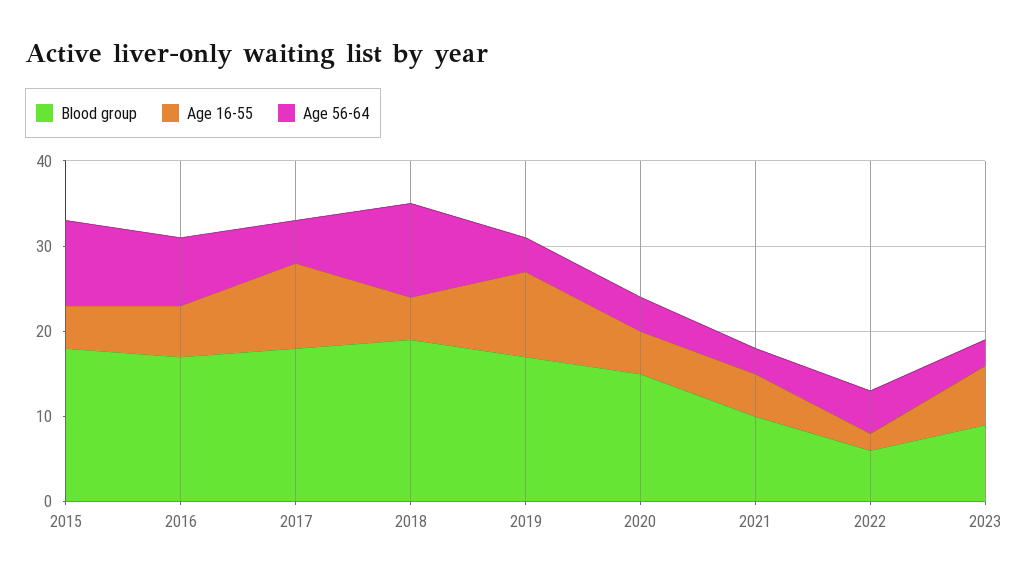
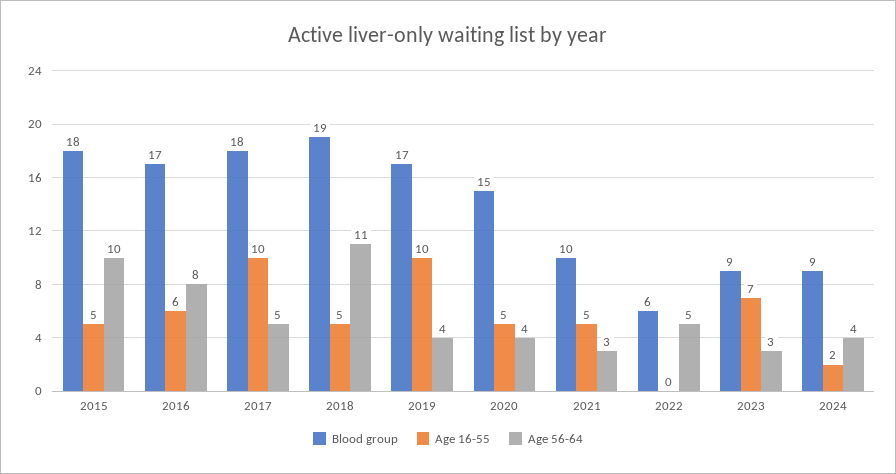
Age 16-55, 2022: 2 -> 0
Blood group, 2024: none -> 9
Age 16-55, 2024: none -> 2
Age 56-64, 2024: none -> 4

